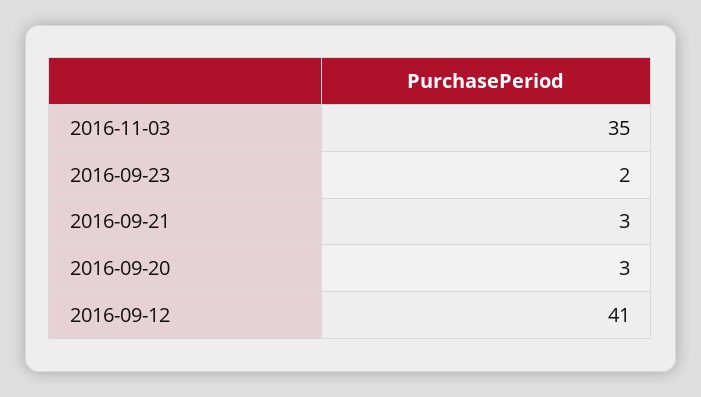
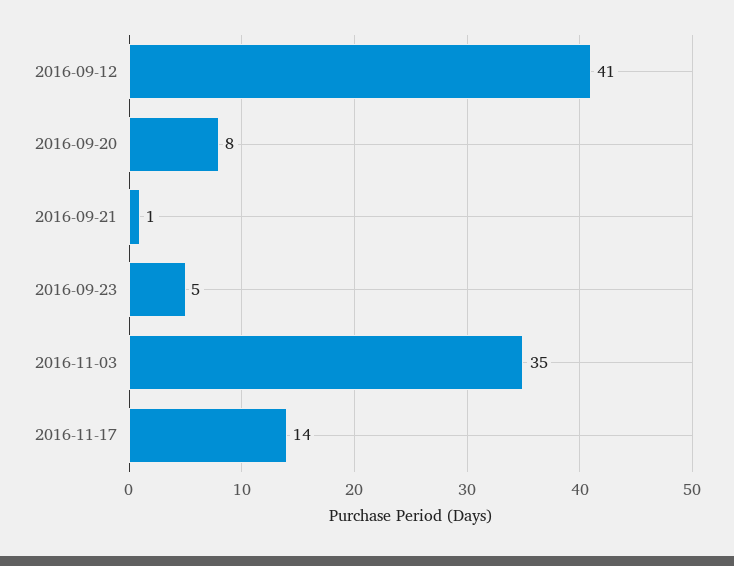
2016-09-23: 2 -> 5
2016-09-21: 3 -> 1
2016-09-20: 3 -> 8
2016-11-17: none -> 14

